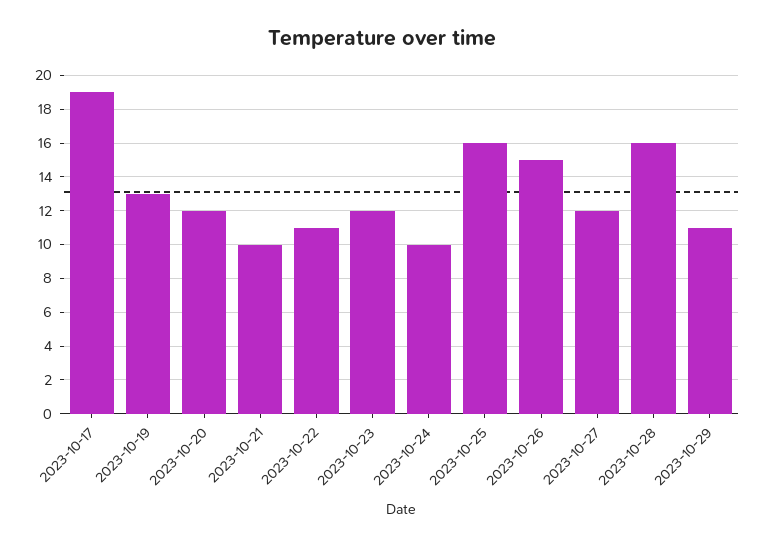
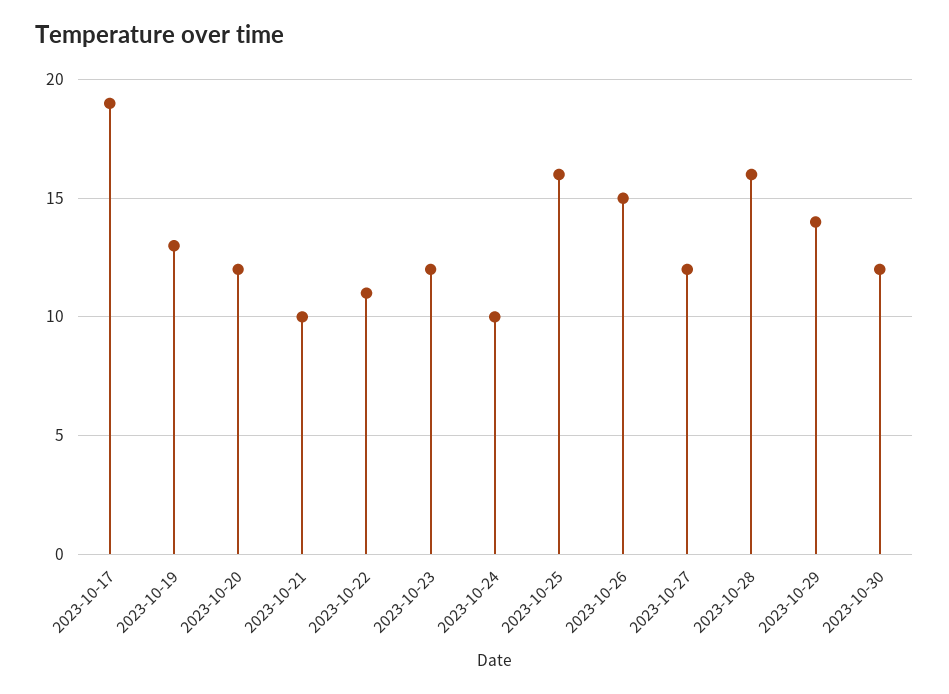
2023-10-29: 11 -> 14
2023-10-30: none -> 12

